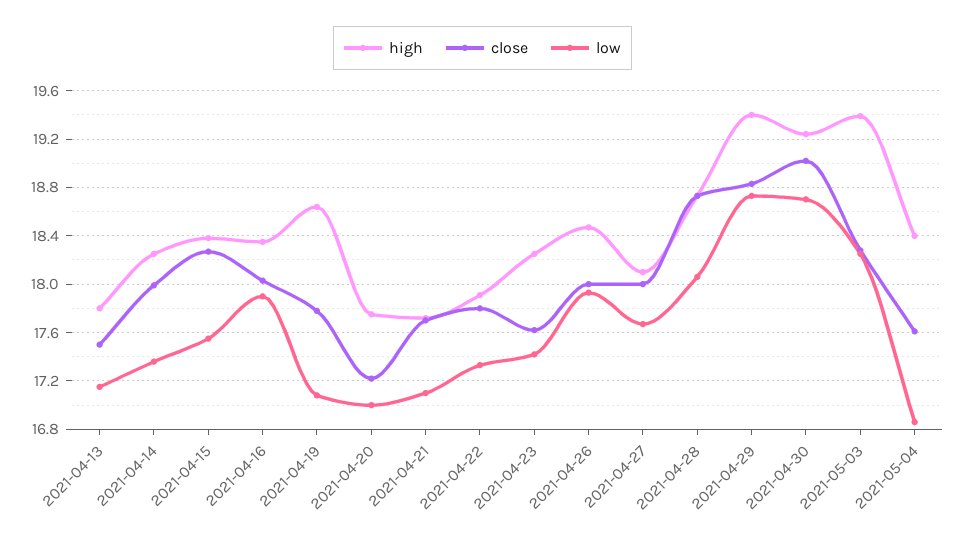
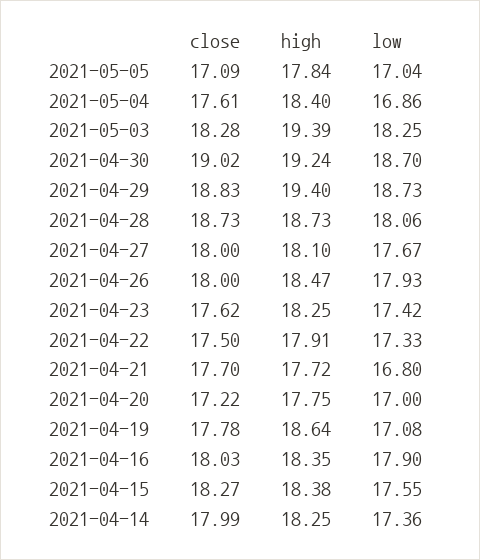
high, 2021-04-13: 17.8 -> none
close, 2021-04-13: 17.5 -> none
low, 2021-04-13: 17.15 -> none
low, 2021-04-21: 17.1 -> 16.8
close, 2021-04-22: 17.8 -> 17.5
close, 2021-05-05: none -> 17.09
high, 2021-05-05: none -> 17.84
low, 2021-05-05: none -> 17.04

